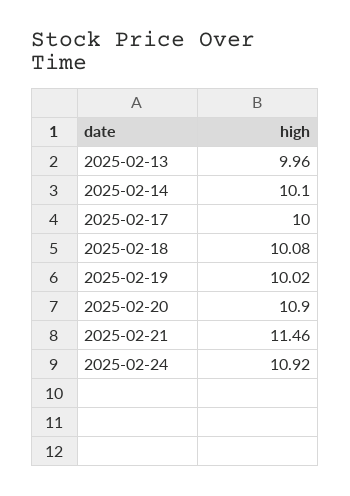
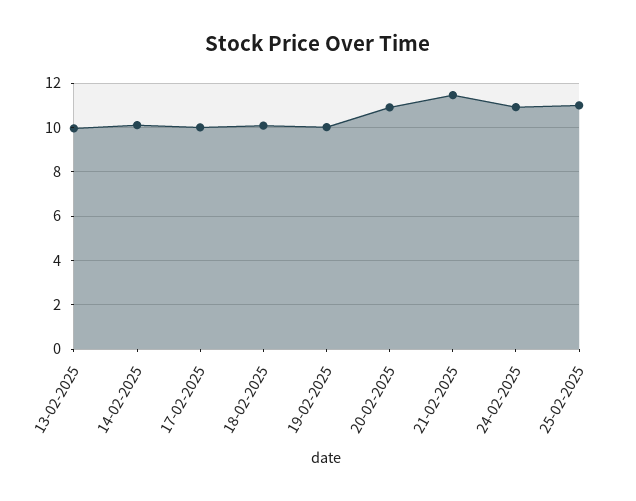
25-02-2025: none -> 11

